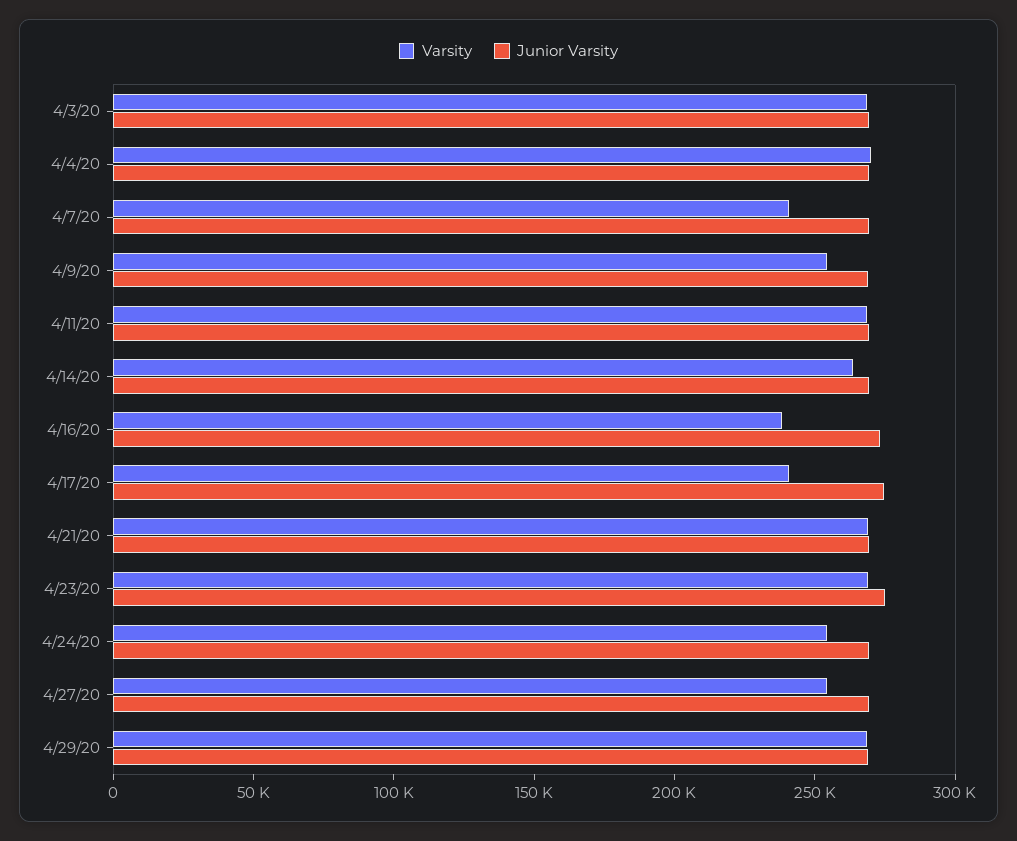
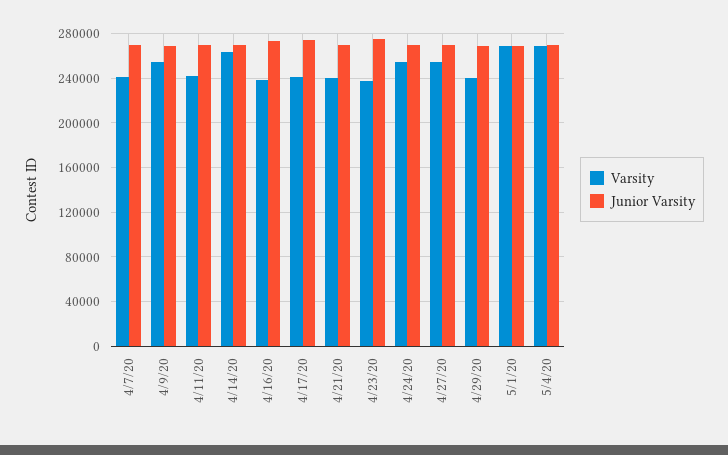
Varsity, 4/3/20: 270000 -> none
Junior Varsity, 4/3/20: 270000 -> none
Varsity, 4/4/20: 270000 -> none
Junior Varsity, 4/4/20: 270000 -> none
Varsity, 4/11/20: 270000 -> 240000
Varsity, 4/21/20: 270000 -> 240000
Varsity, 4/23/20: 270000 -> 240000
Varsity, 4/29/20: 270000 -> 240000
Varsity, 5/1/20: none -> 270000
Junior Varsity, 5/1/20: none -> 270000
Varsity, 5/4/20: none -> 270000
Junior Varsity, 5/4/20: none -> 270000

